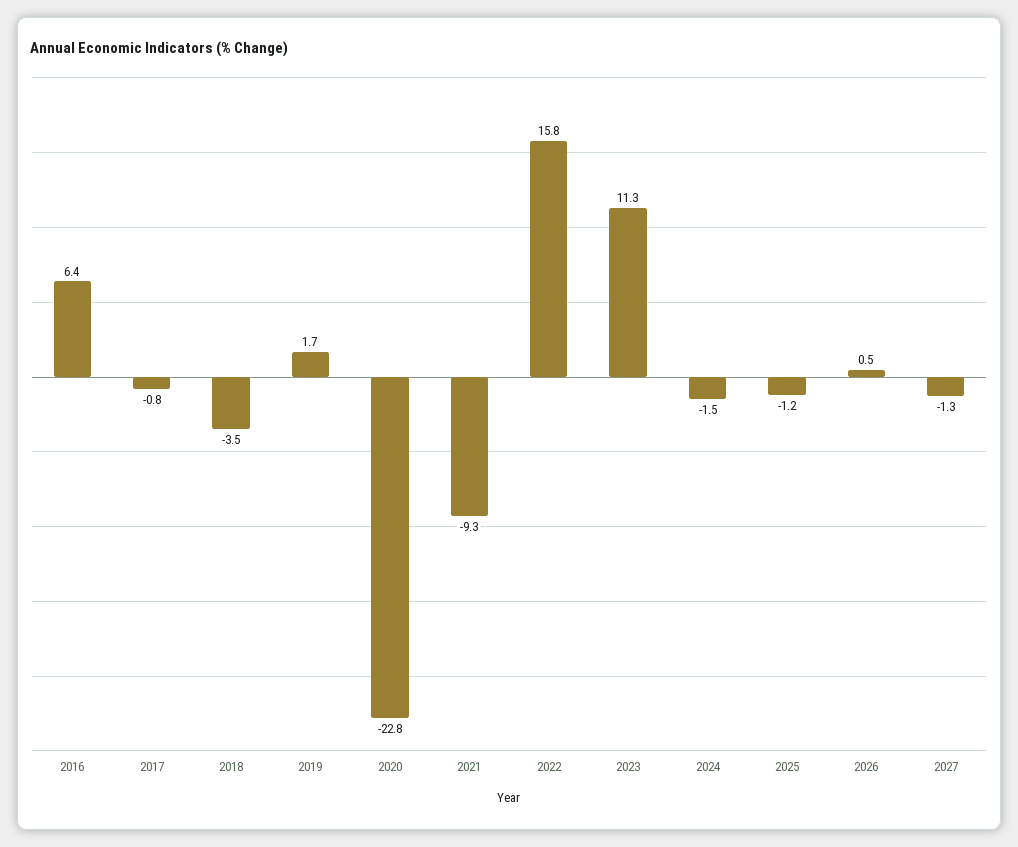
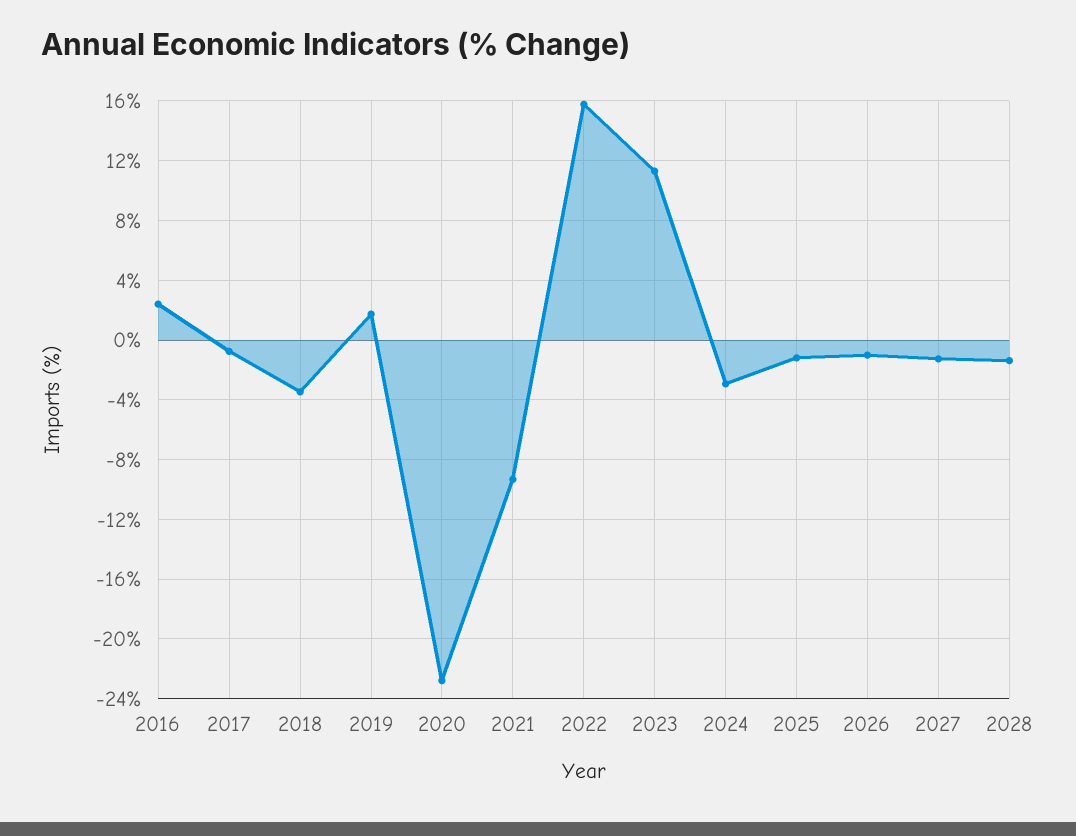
2016: 6.4 -> 2.5
2024: -1.5 -> -3
2026: 0.5 -> -1
2028: none -> -1.5

